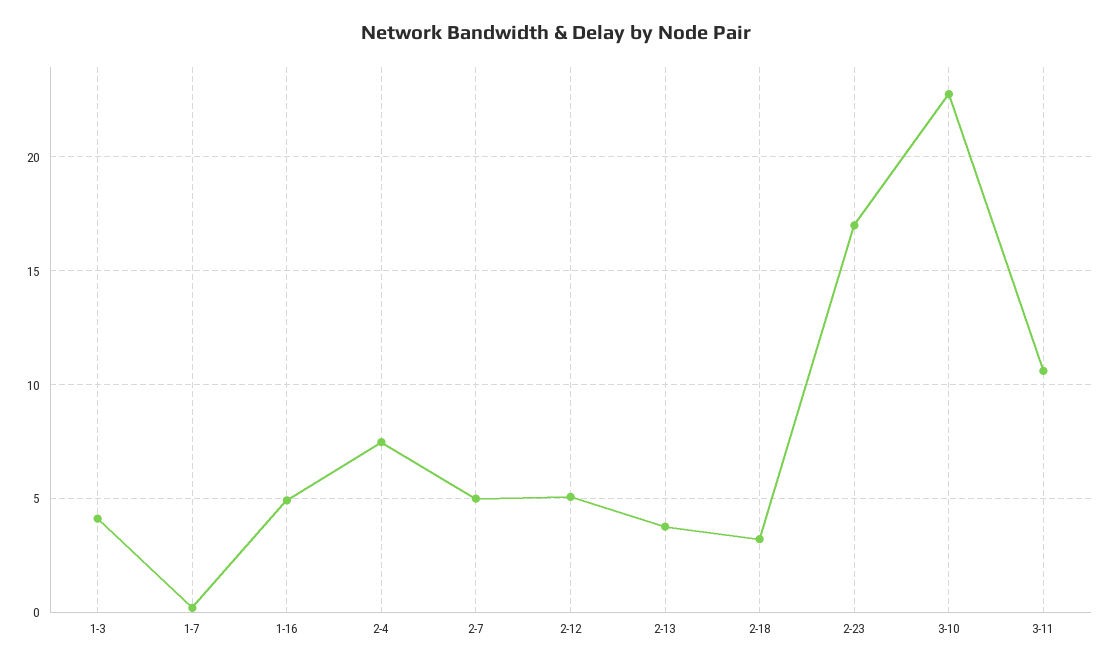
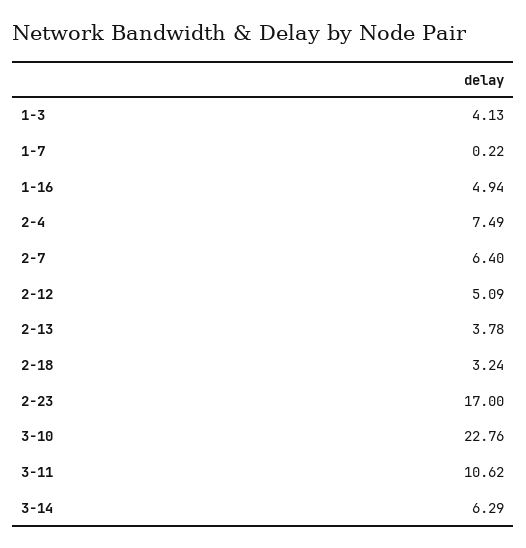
2-7: 5 -> 6.4
3-14: none -> 6.29

